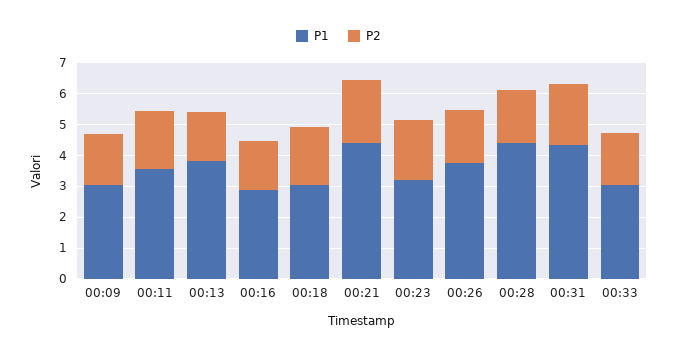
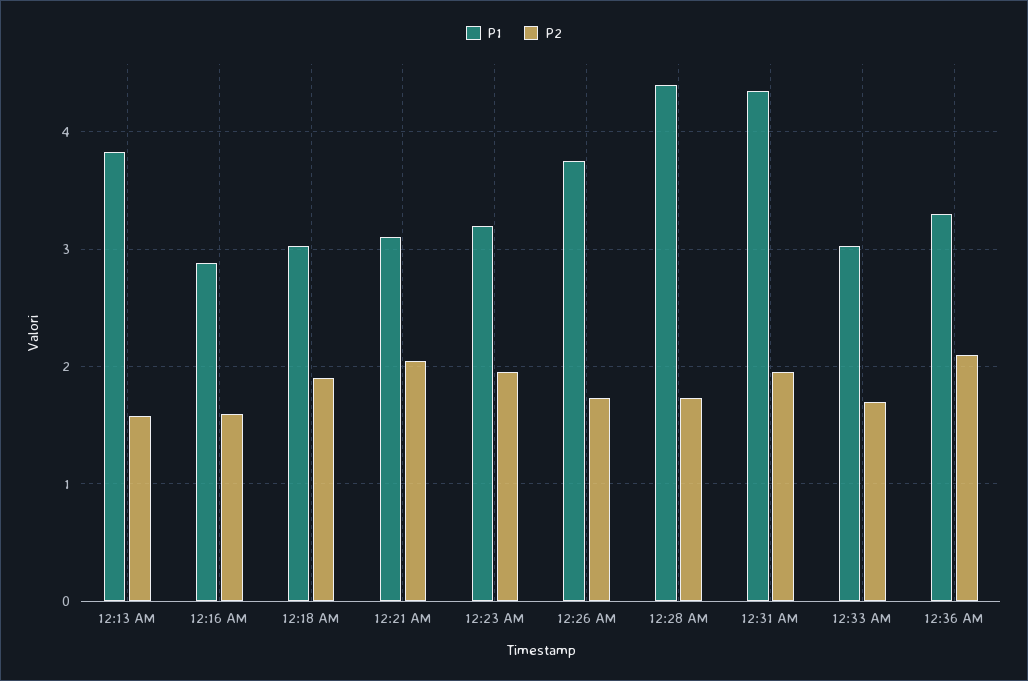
P1, 00:09: 3 -> none
P2, 00:09: 1.5 -> none
P1, 00:11: 3.5 -> none
P2, 00:11: 2 -> none
P1, 00:21: 4.5 -> 3.1
P1, 12:36 AM: none -> 3.3
P2, 12:36 AM: none -> 2.1

